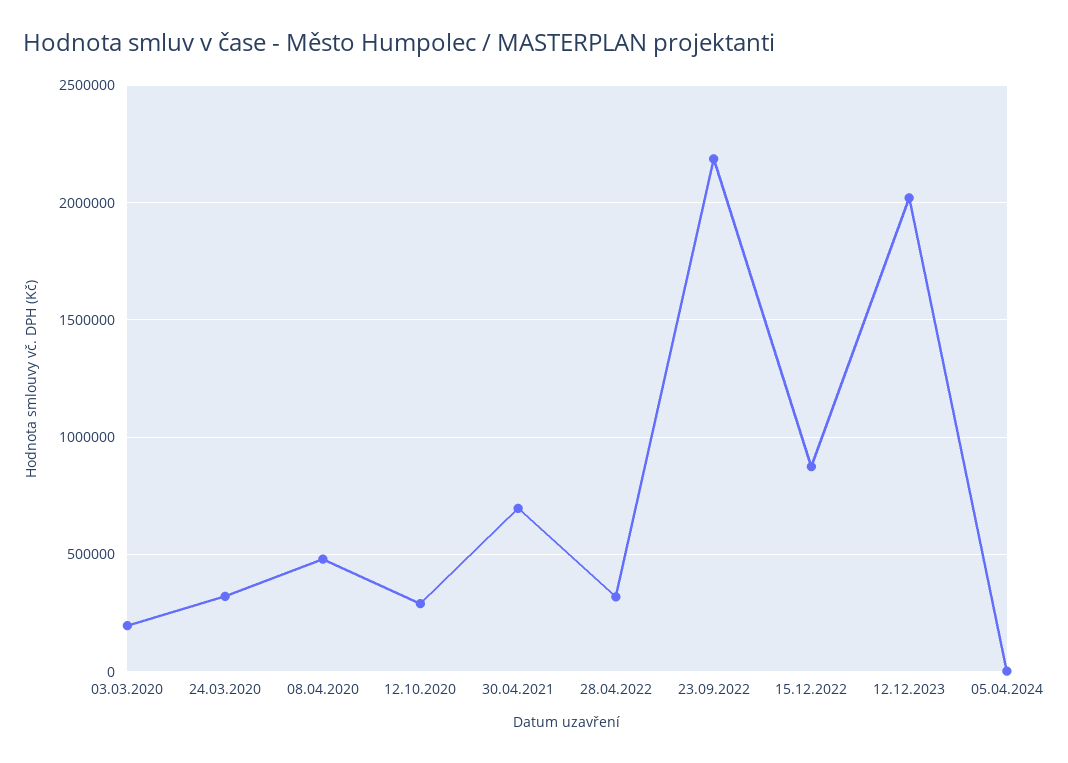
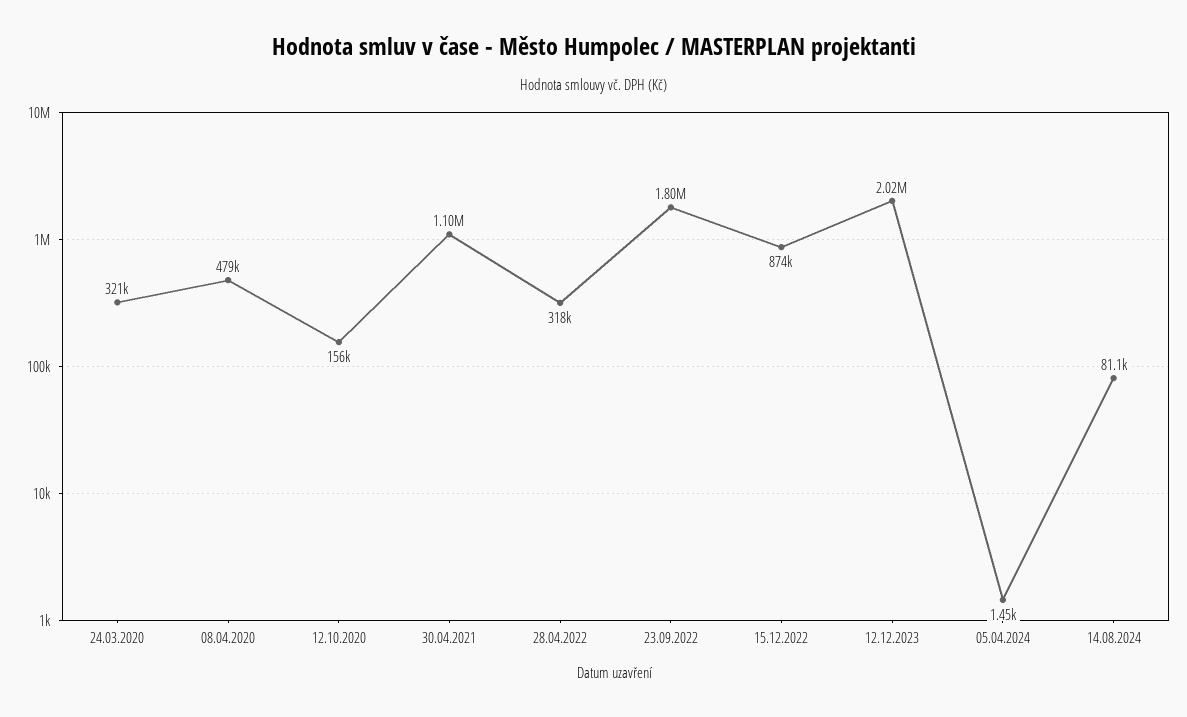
03.03.2020: 200000 -> none
12.10.2020: 300000 -> 156000
30.04.2021: 700000 -> 1100000
23.09.2022: 2200000 -> 1800000
14.08.2024: none -> 81100

